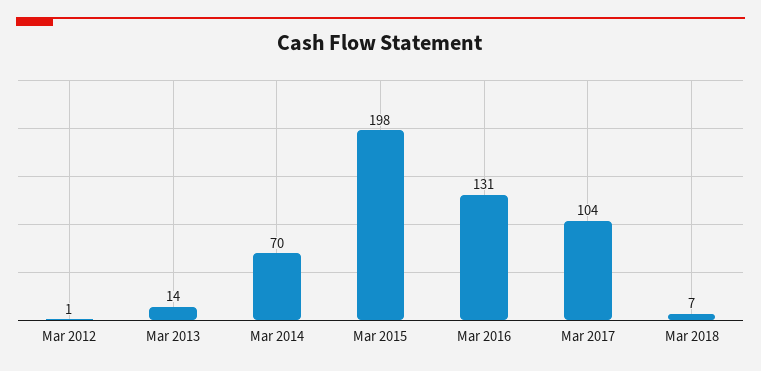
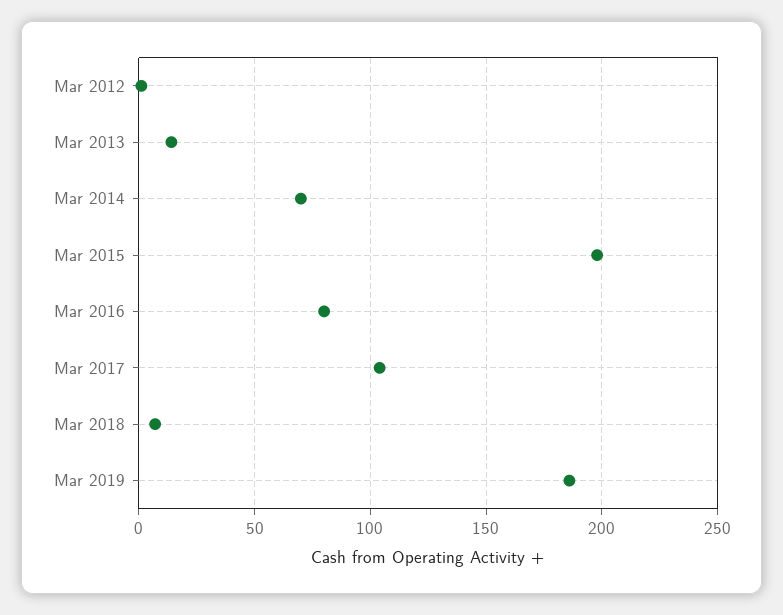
Mar 2016: 131 -> 80
Mar 2019: none -> 185

